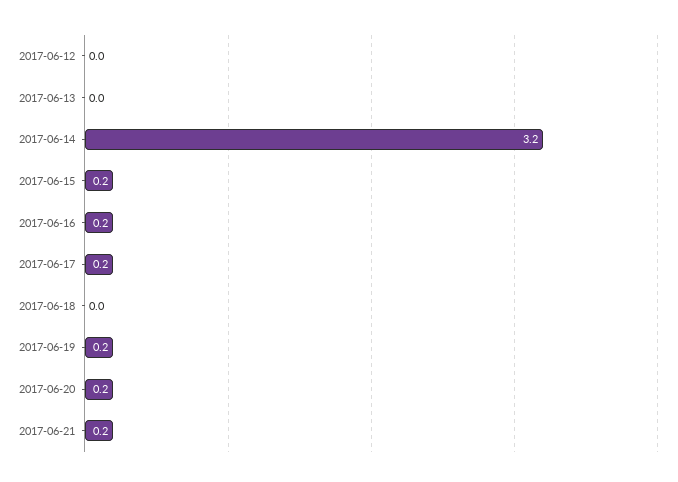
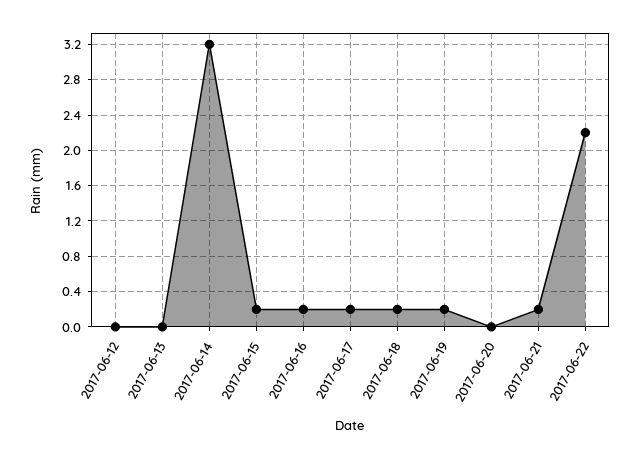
2017-06-18: 0 -> 0.2
2017-06-20: 0.2 -> 0
2017-06-22: none -> 2.2

